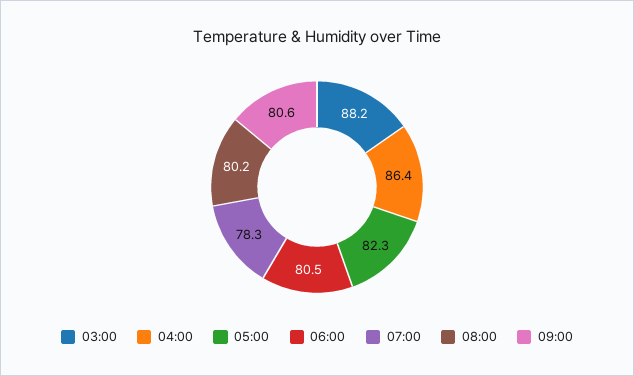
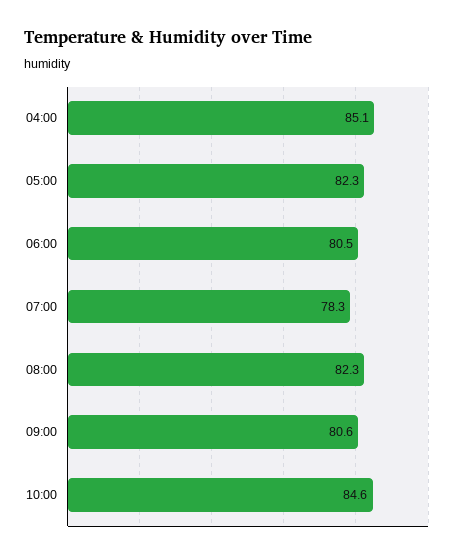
03:00: 88.2 -> none
04:00: 86.4 -> 85.1
08:00: 80.2 -> 82.3
10:00: none -> 84.6

